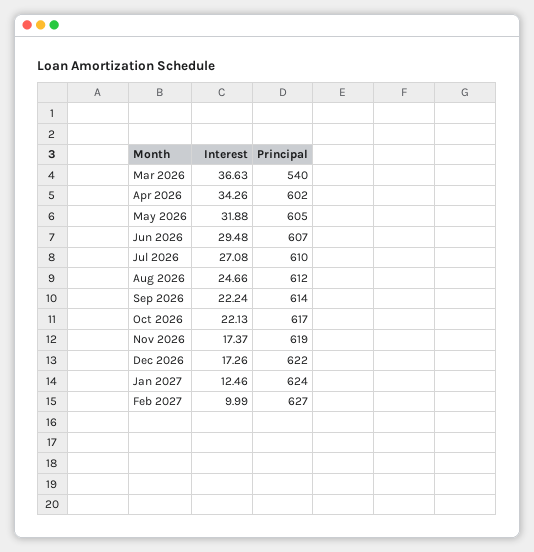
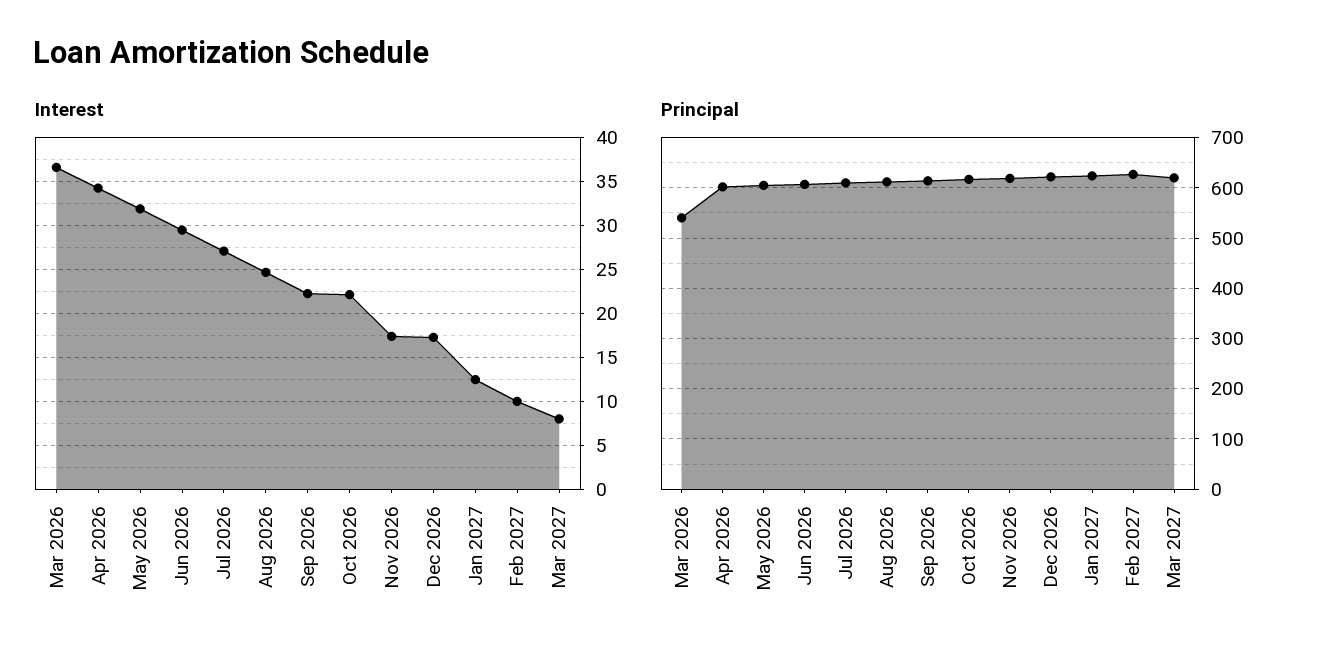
Interest, Mar 2027: none -> 8
Principal, Mar 2027: none -> 620

